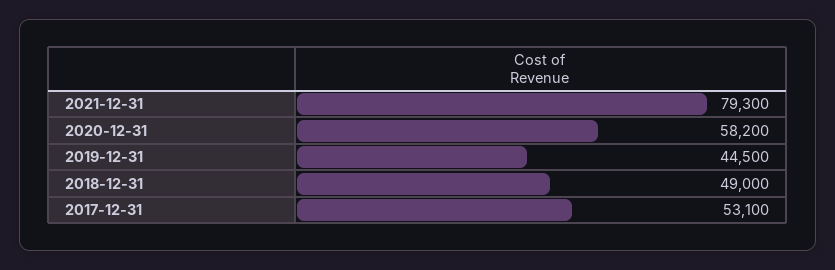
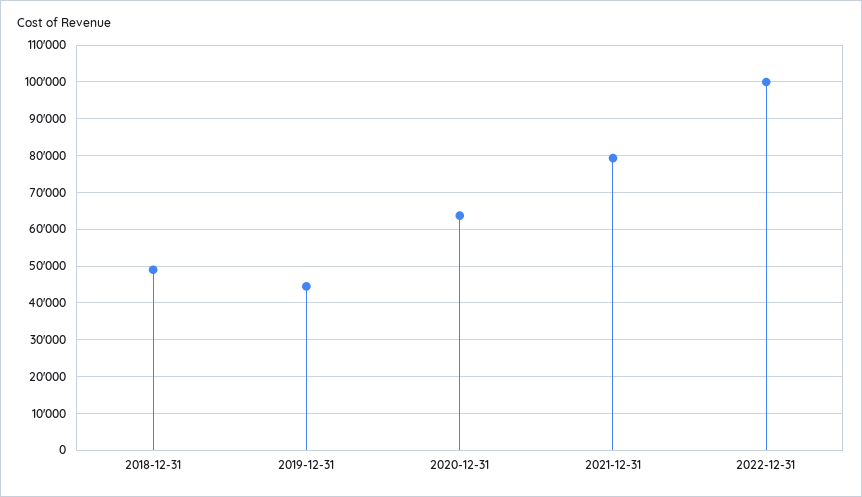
2020-12-31: 58200 -> 64000
2017-12-31: 53100 -> none
2022-12-31: none -> 100000

